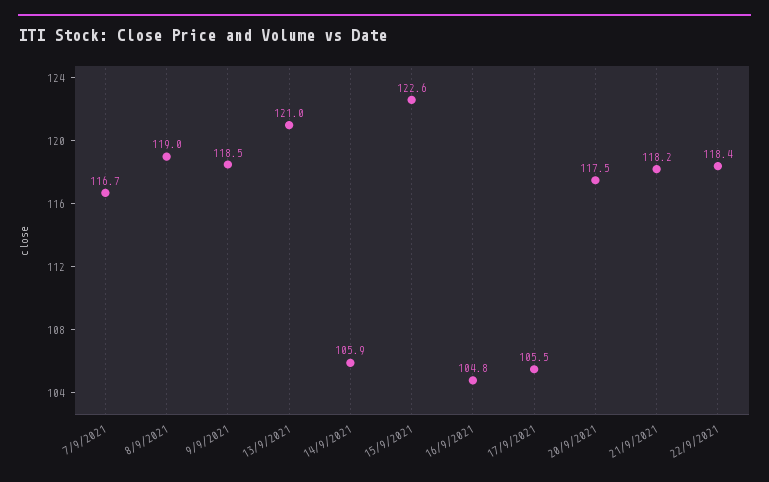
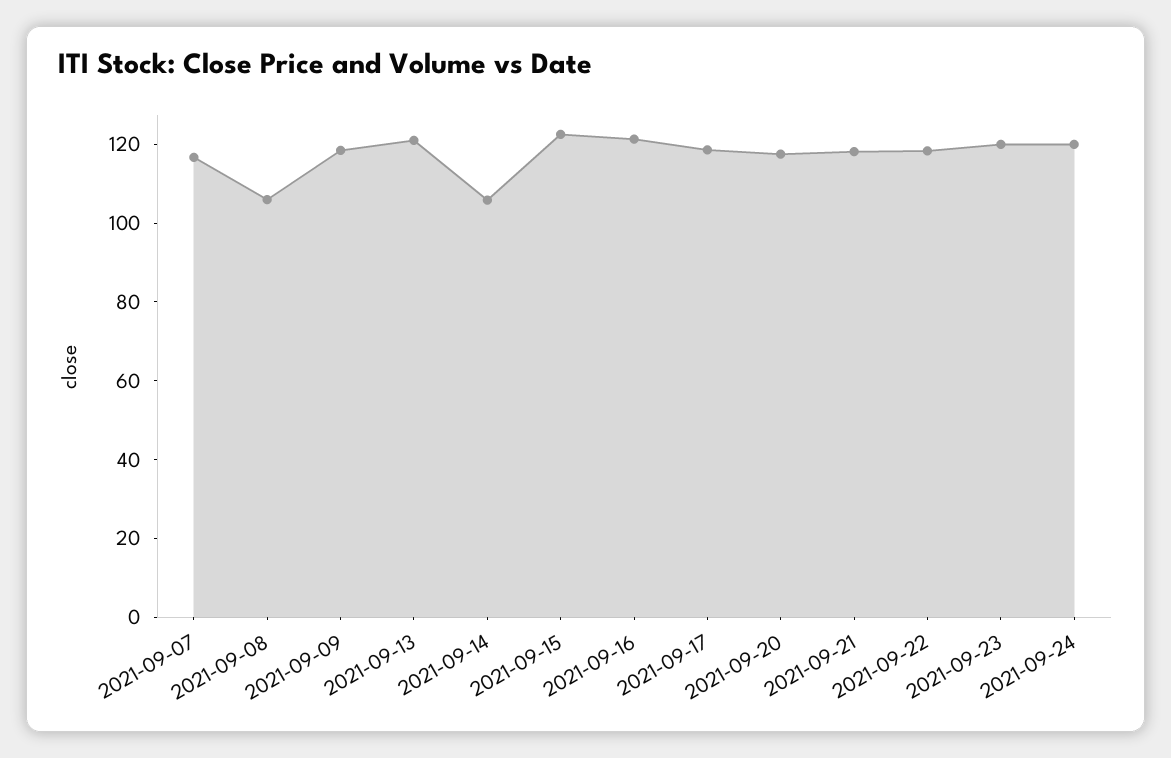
8/9/2021: 119 -> 105
16/9/2021: 104.8 -> 120
17/9/2021: 105.5 -> 120
2021-09-23: none -> 120
2021-09-24: none -> 120

